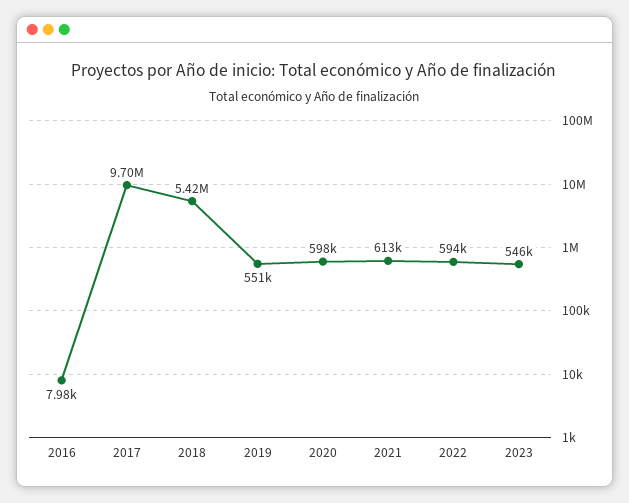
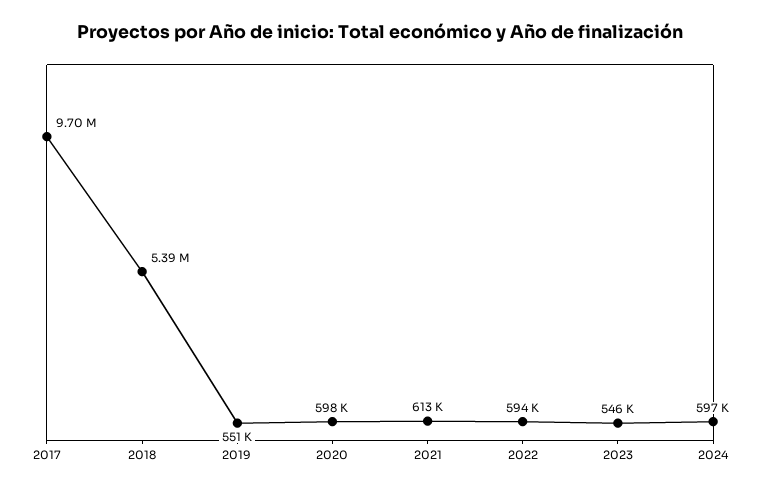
2016: 7980 -> none
2018: 5420000 -> 5390000
2024: none -> 597000

